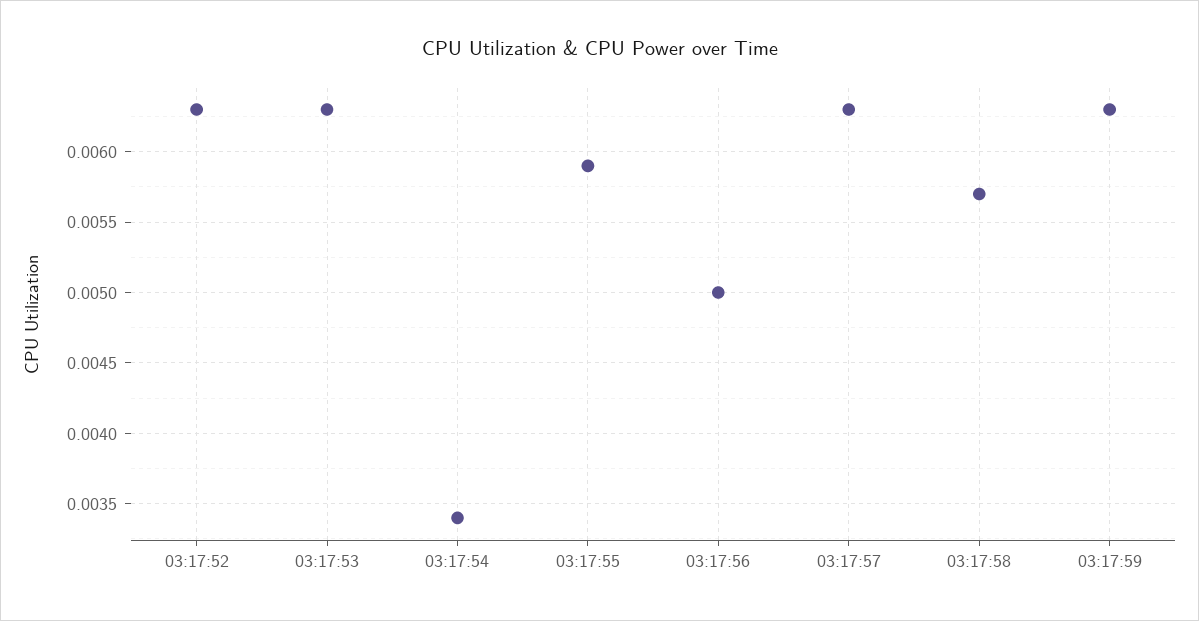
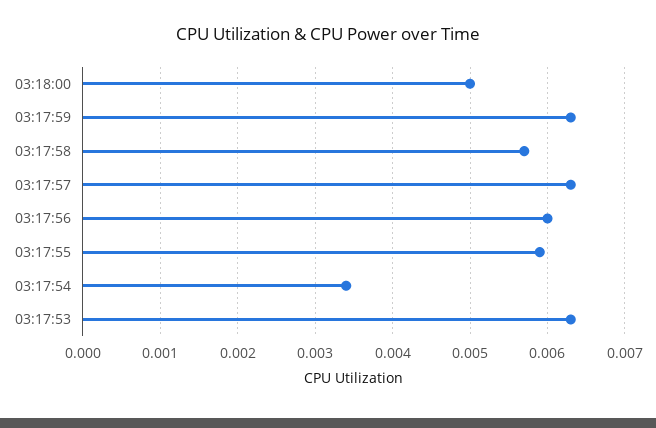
03:17:52: 0.0063 -> none
03:17:56: 0.005 -> 0.006
03:18:00: none -> 0.005

